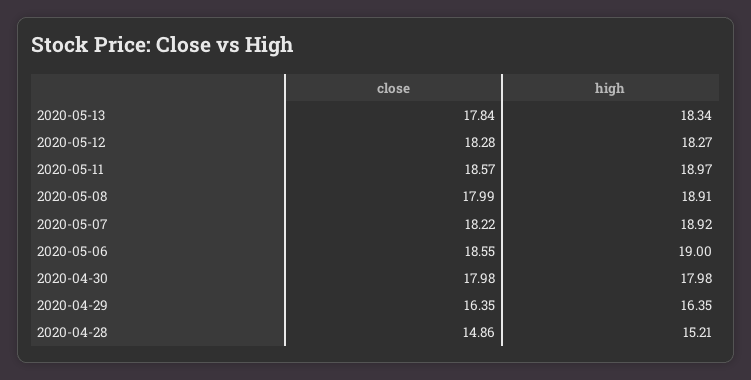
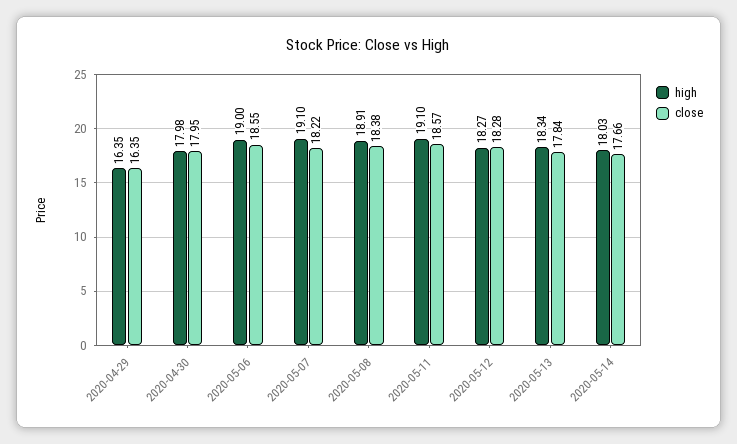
high, 2020-05-11: 18.97 -> 19.1
close, 2020-05-08: 17.99 -> 18.38
high, 2020-05-07: 18.92 -> 19.1
close, 2020-04-30: 17.98 -> 17.95
close, 2020-04-28: 14.86 -> none
high, 2020-04-28: 15.21 -> none
high, 2020-05-14: none -> 18.03
close, 2020-05-14: none -> 17.66

